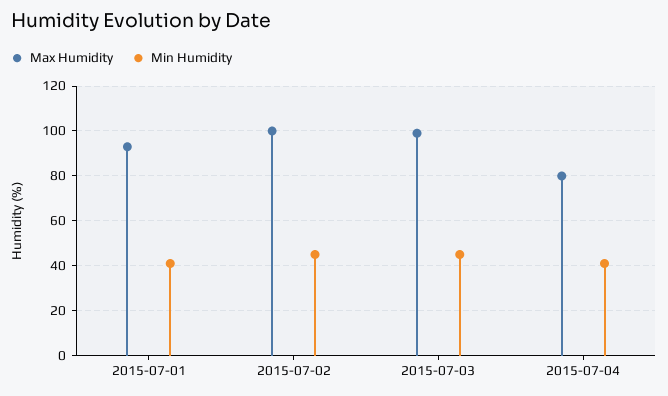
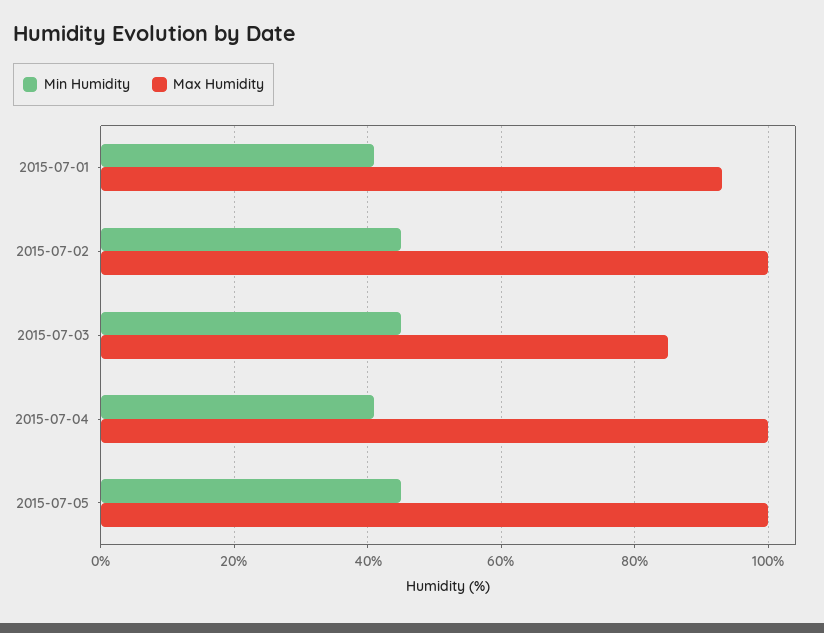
Max Humidity, 2015-07-03: 100 -> 85
Max Humidity, 2015-07-04: 80 -> 100
Min Humidity, 2015-07-05: none -> 45
Max Humidity, 2015-07-05: none -> 100

